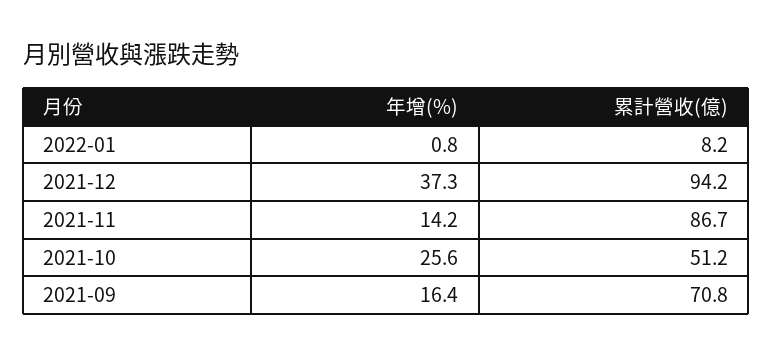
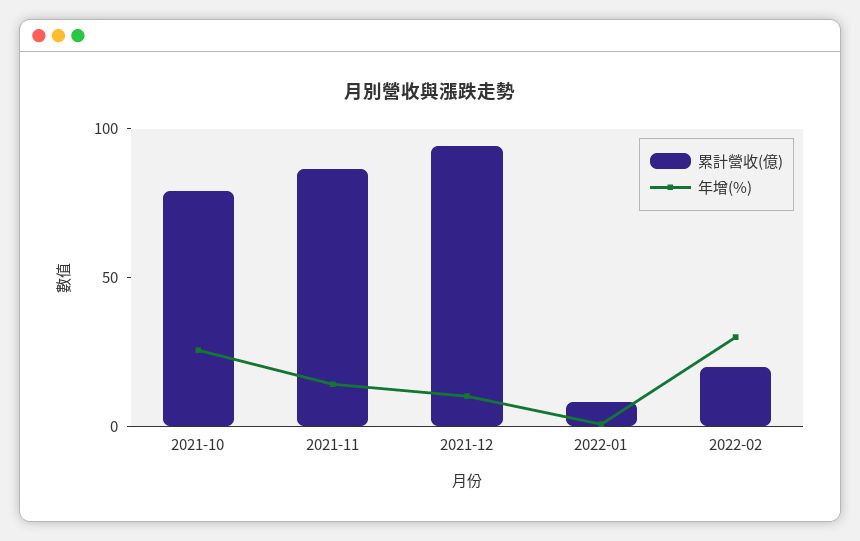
年增(%), 2021-12: 37.3 -> 10
累計營收(億), 2021-10: 51.2 -> 80
年增(%), 2021-09: 16.4 -> none
累計營收(億), 2021-09: 70.8 -> none
累計營收(億), 2022-02: none -> 20
年增(%), 2022-02: none -> 30

